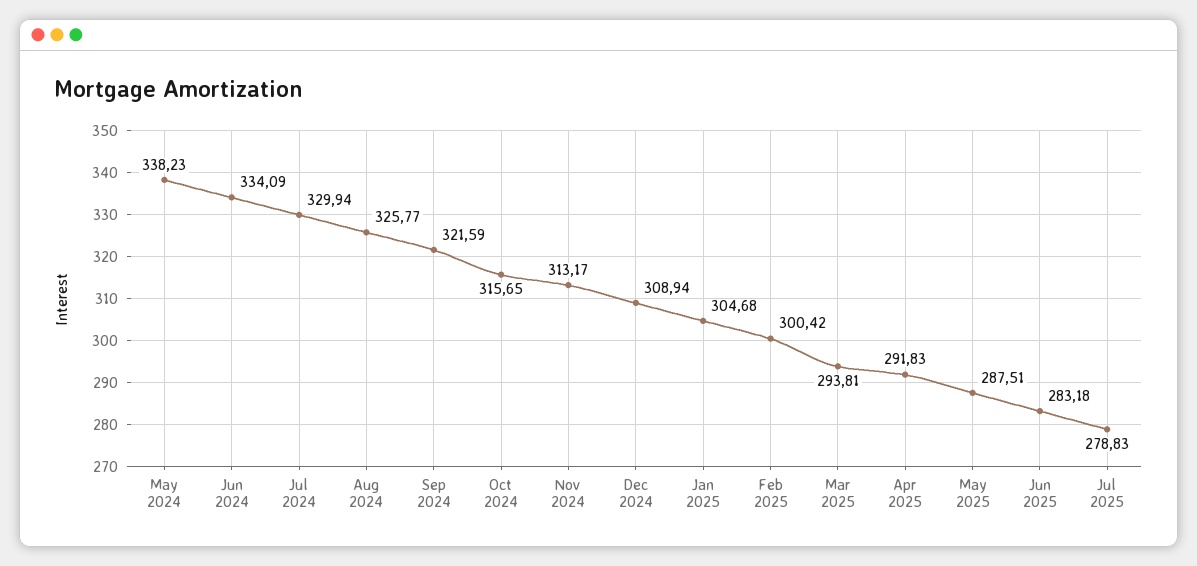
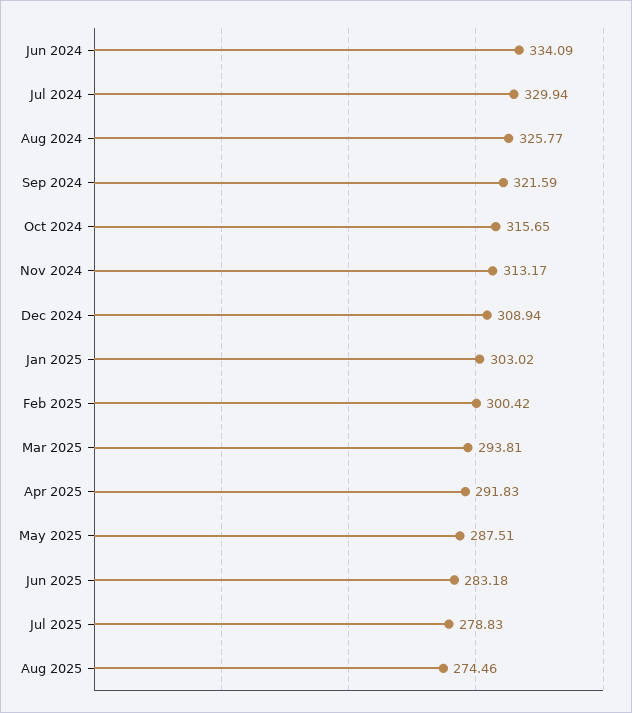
May 2024: 338.23 -> none
Jan 2025: 304.68 -> 303.02
Aug 2025: none -> 274.46

